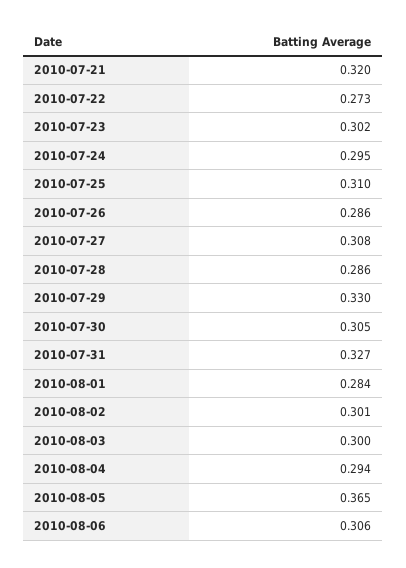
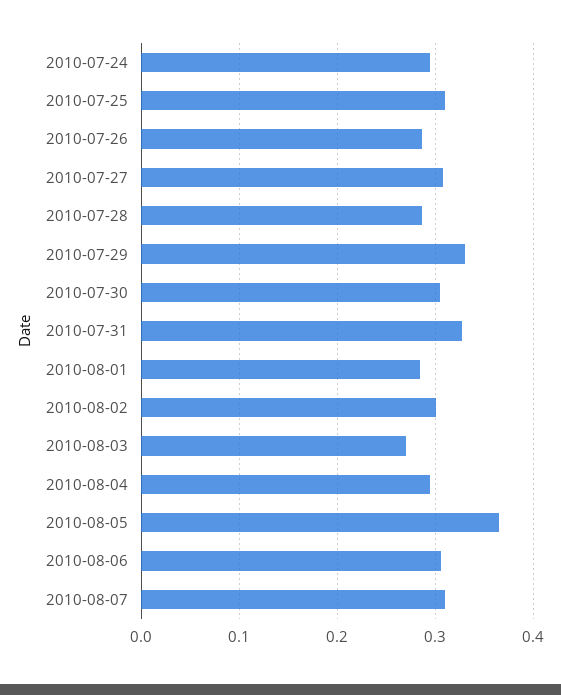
2010-07-21: 0.32 -> none
2010-07-22: 0.273 -> none
2010-07-23: 0.302 -> none
2010-08-03: 0.3 -> 0.27
2010-08-07: none -> 0.31

